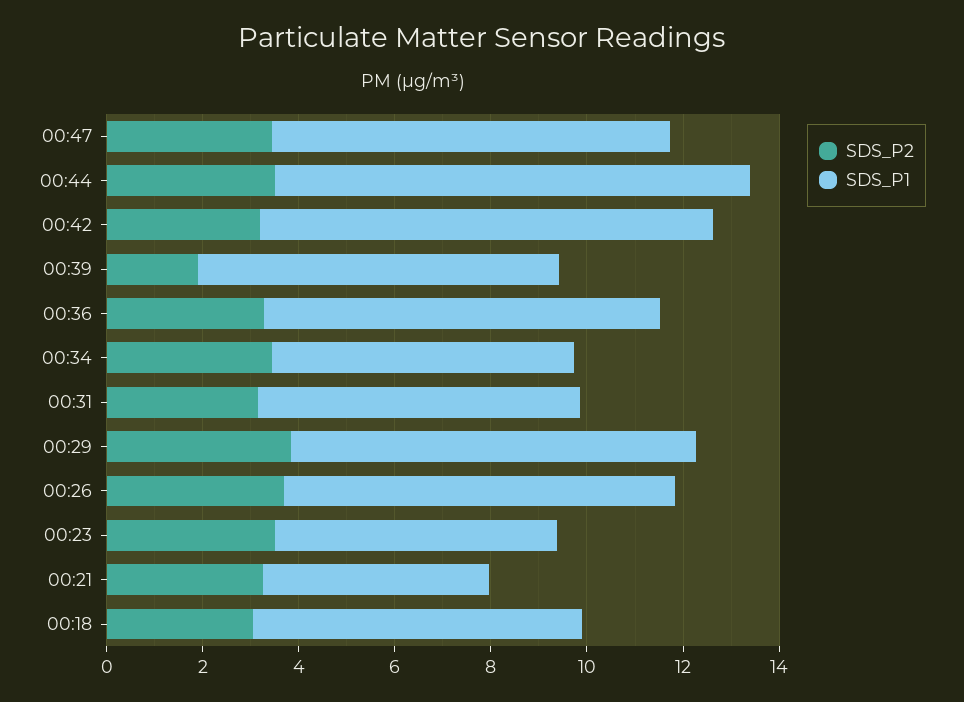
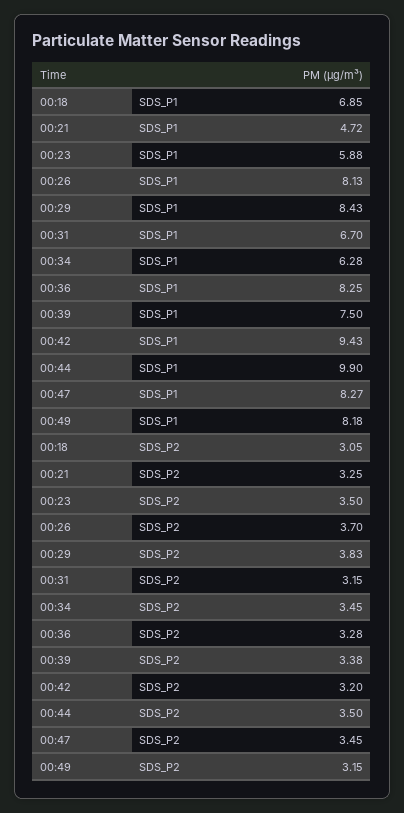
SDS_P2, 00:39: 2 -> 3.38
SDS_P1, 00:49: none -> 8.18
SDS_P2, 00:49: none -> 3.15

